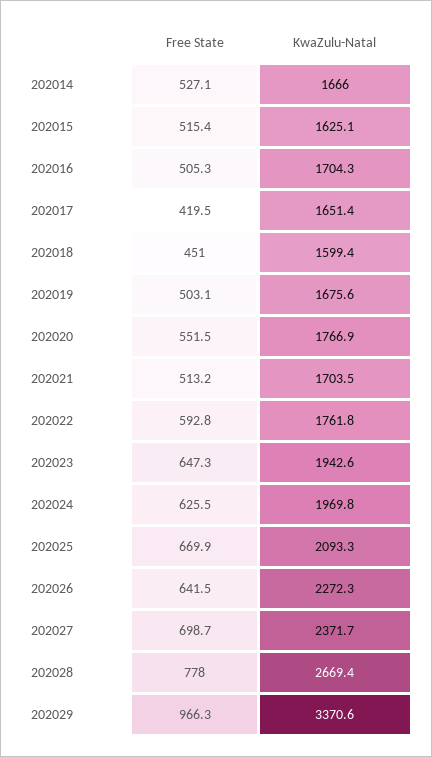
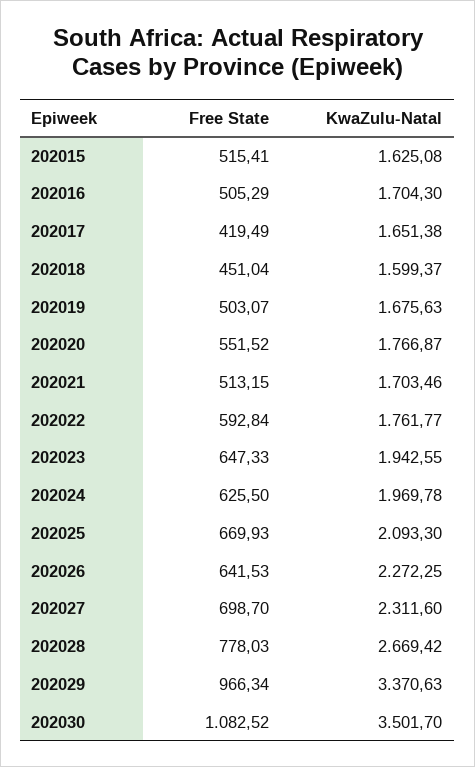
Free State, 202014: 527.1 -> none
KwaZulu-Natal, 202014: 1666 -> none
KwaZulu-Natal, 202027: 2371.7 -> 2311.6
Free State, 202030: none -> 1082.52
KwaZulu-Natal, 202030: none -> 3501.7

